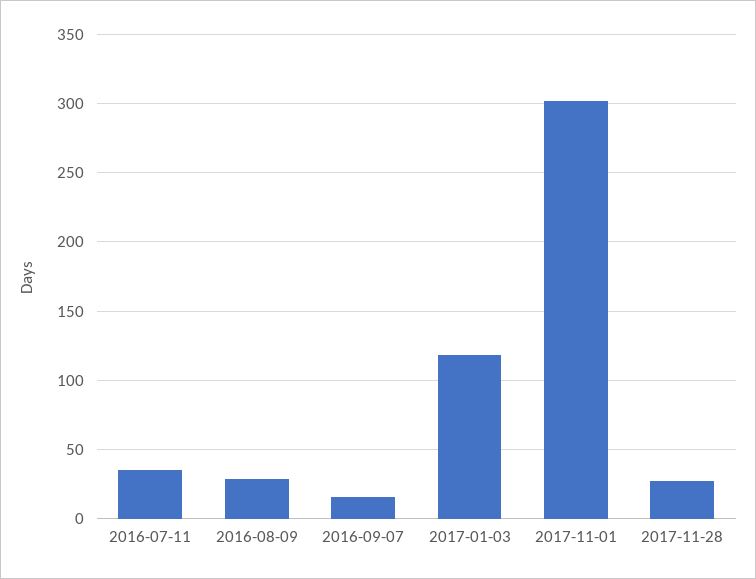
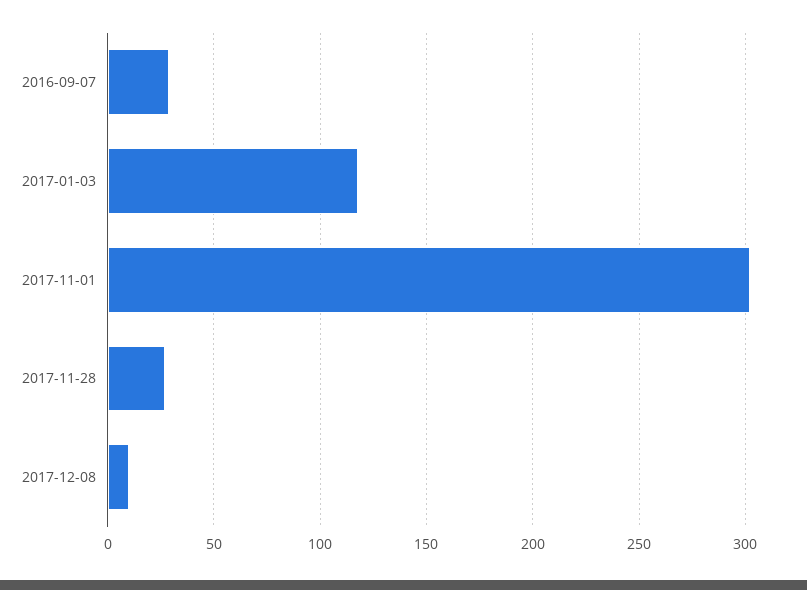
2016-07-11: 35 -> none
2016-08-09: 30 -> none
2016-09-07: 15 -> 30
2017-12-08: none -> 10

